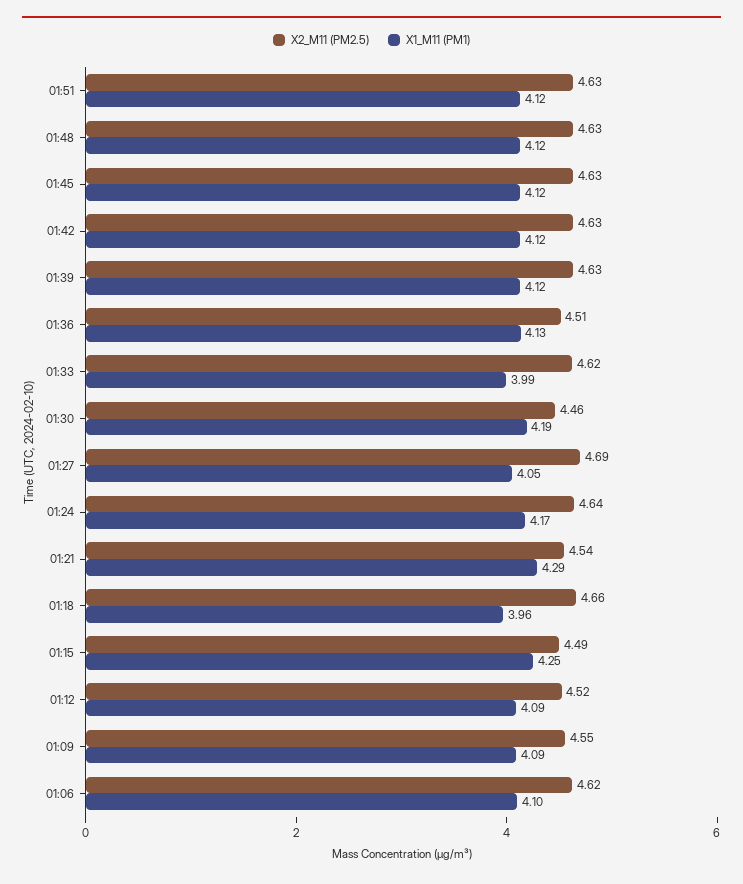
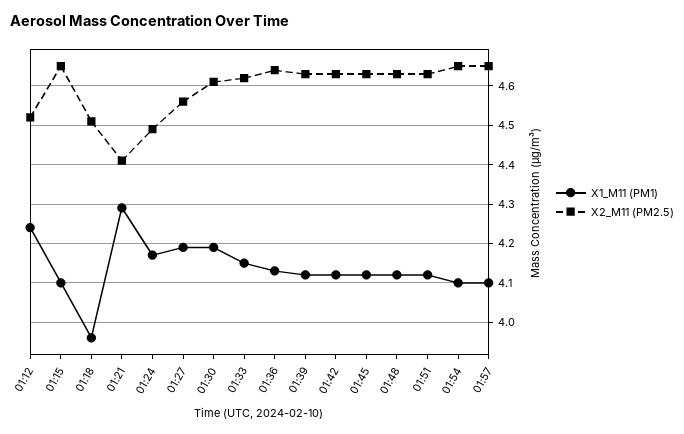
X2_M11 (PM2.5), 01:36: 4.51 -> 4.65
X1_M11 (PM1), 01:33: 3.99 -> 4.15
X2_M11 (PM2.5), 01:30: 4.46 -> 4.6
X2_M11 (PM2.5), 01:27: 4.69 -> 4.55
X1_M11 (PM1), 01:27: 4.05 -> 4.2
X2_M11 (PM2.5), 01:24: 4.64 -> 4.5
X2_M11 (PM2.5), 01:21: 4.54 -> 4.4
X2_M11 (PM2.5), 01:18: 4.66 -> 4.5
X2_M11 (PM2.5), 01:15: 4.49 -> 4.65
X1_M11 (PM1), 01:15: 4.25 -> 4.1
X1_M11 (PM1), 01:12: 4.09 -> 4.25
X2_M11 (PM2.5), 01:09: 4.55 -> none
X1_M11 (PM1), 01:09: 4.09 -> none
X2_M11 (PM2.5), 01:06: 4.62 -> none
X1_M11 (PM1), 01:06: 4.1 -> none
X1_M11 (PM1), 01:54: none -> 4.1
X2_M11 (PM2.5), 01:54: none -> 4.65
X1_M11 (PM1), 01:57: none -> 4.1
X2_M11 (PM2.5), 01:57: none -> 4.65

